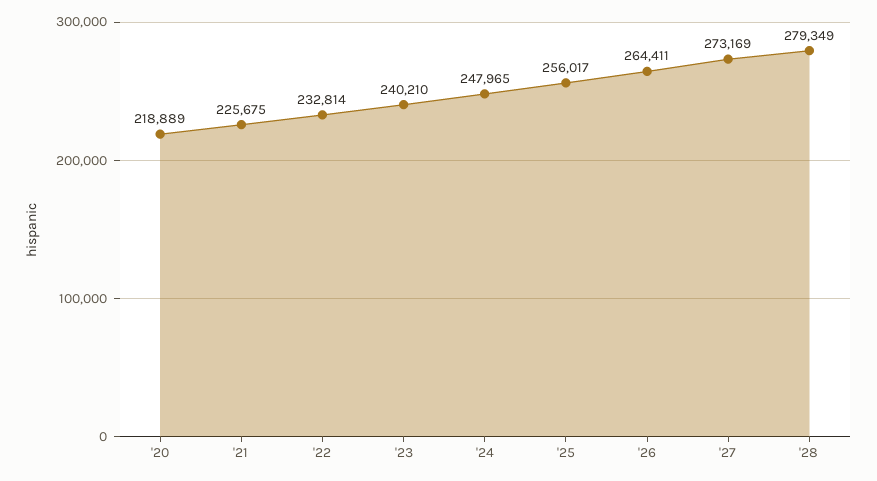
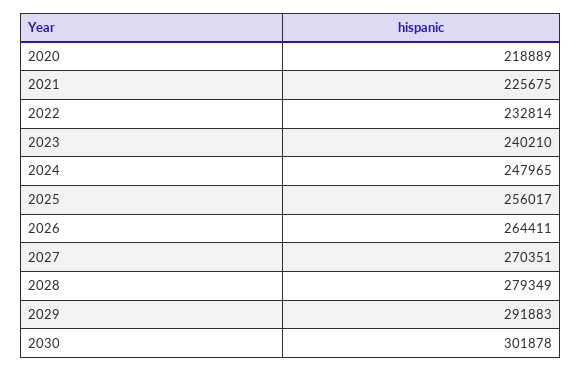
'27: 273169 -> 270351
2029: none -> 291883
2030: none -> 301878

